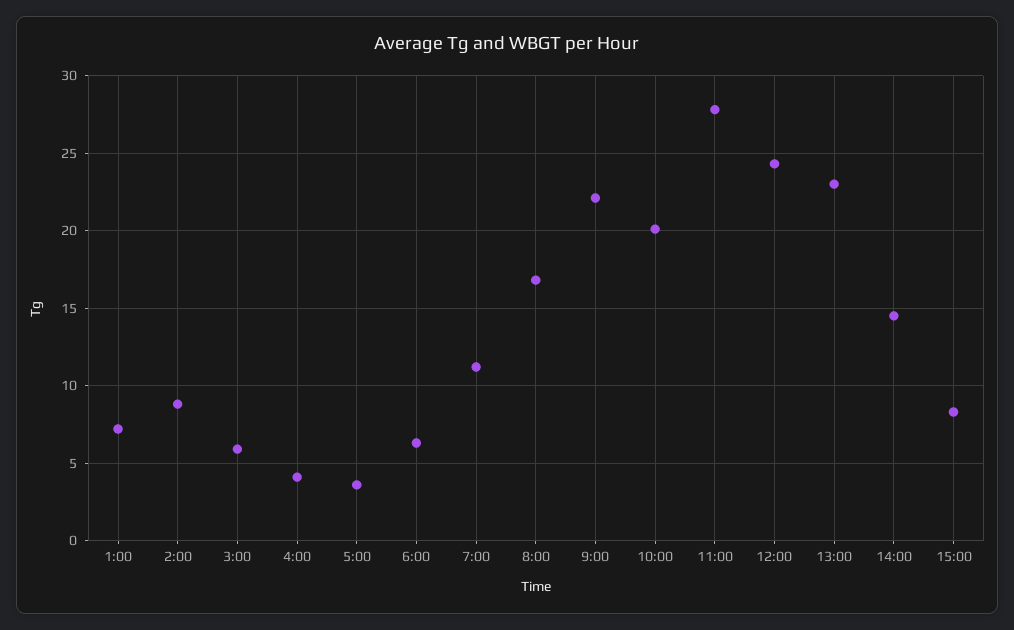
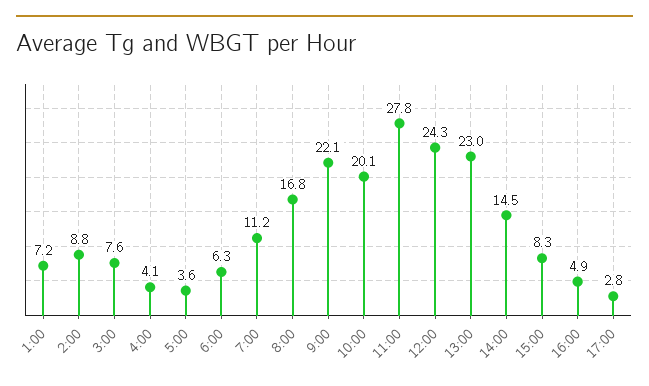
3:00: 6 -> 7.6
16:00: none -> 4.9
17:00: none -> 2.8

